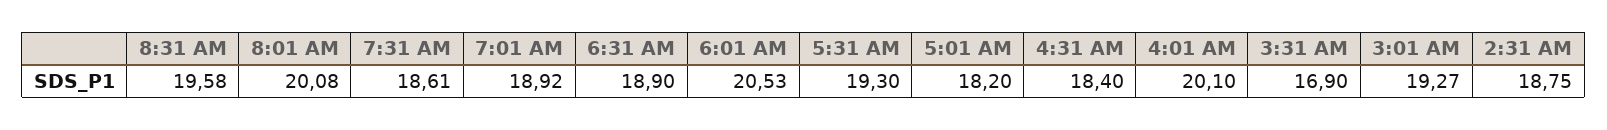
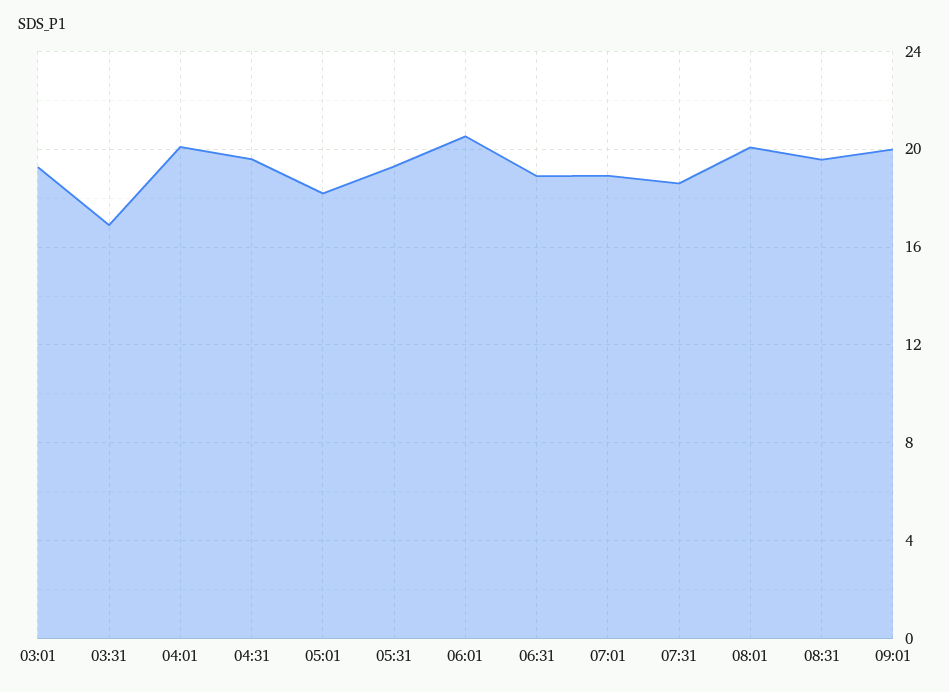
4:31 AM: 18.4 -> 19.5
2:31 AM: 18.75 -> none
09:01: none -> 20

